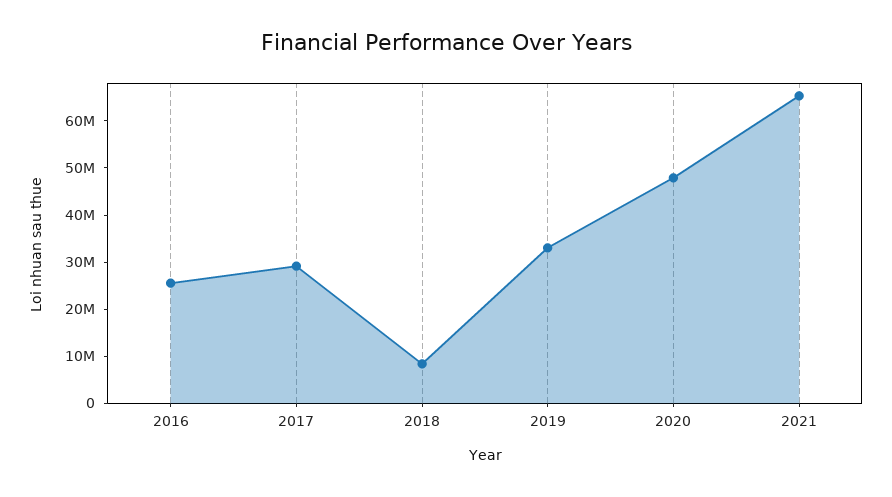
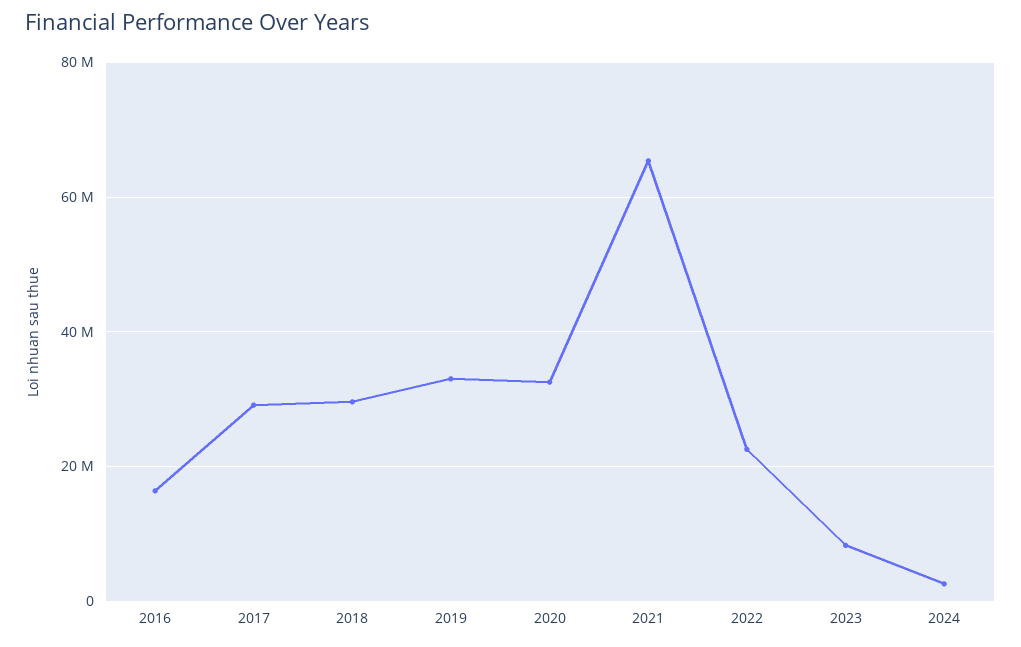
2016: 26000000 -> 16000000
2018: 8000000 -> 30000000
2020: 48000000 -> 32000000
2022: none -> 22000000
2023: none -> 8000000
2024: none -> 2000000

